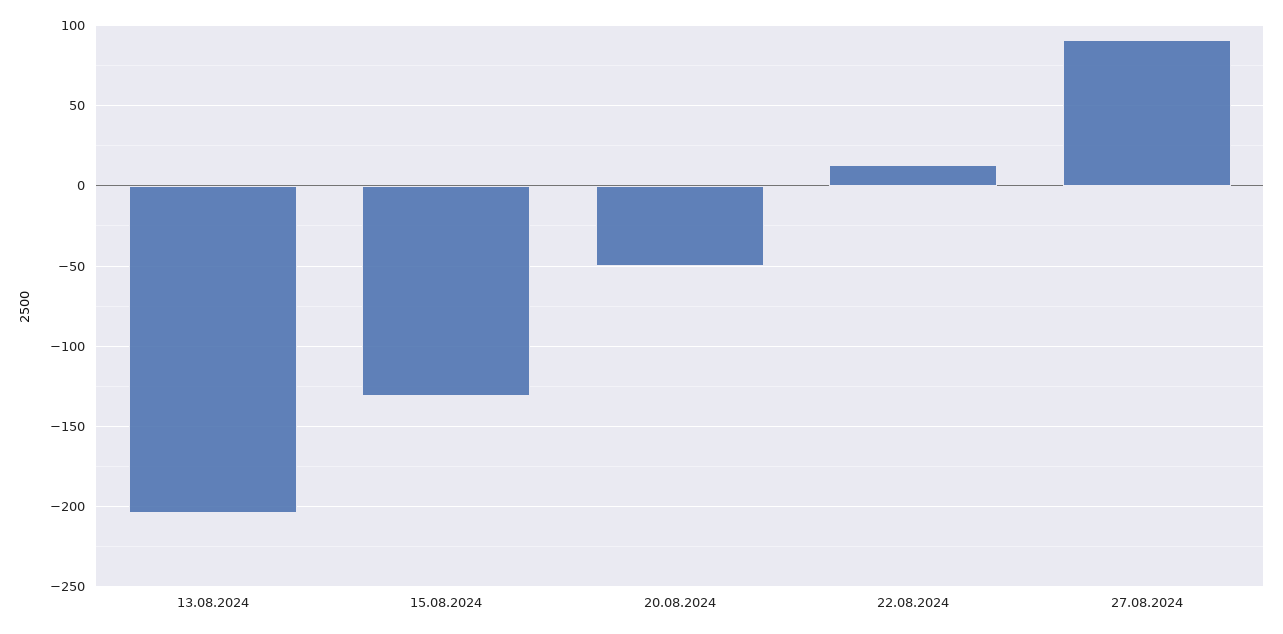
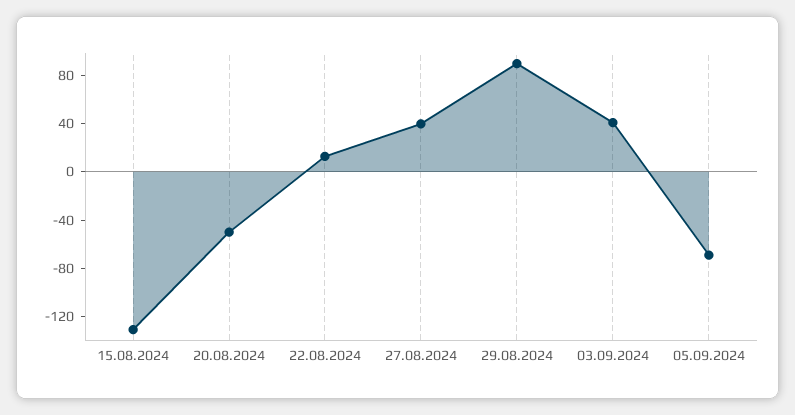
13.08.2024: -205 -> none
27.08.2024: 90 -> 40
29.08.2024: none -> 90
03.09.2024: none -> 40
05.09.2024: none -> -70

